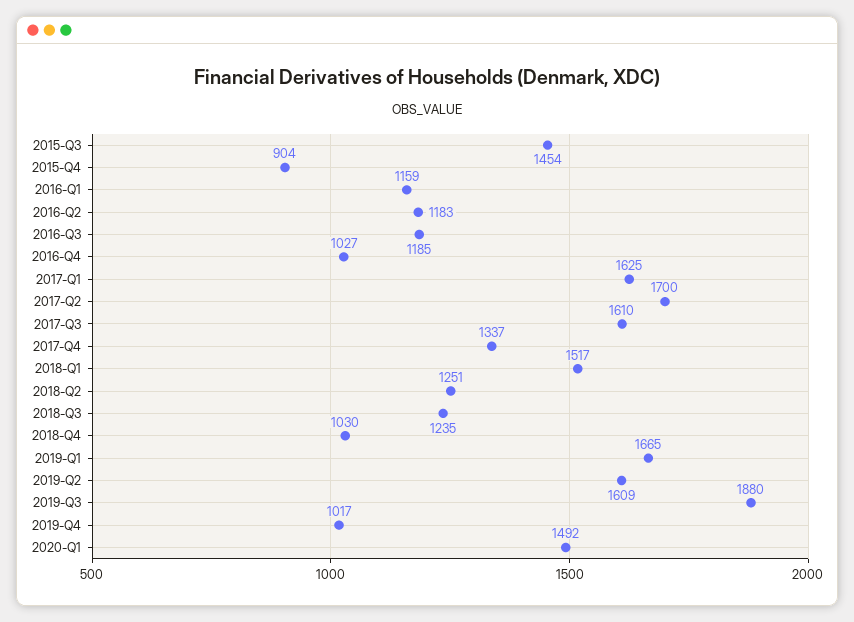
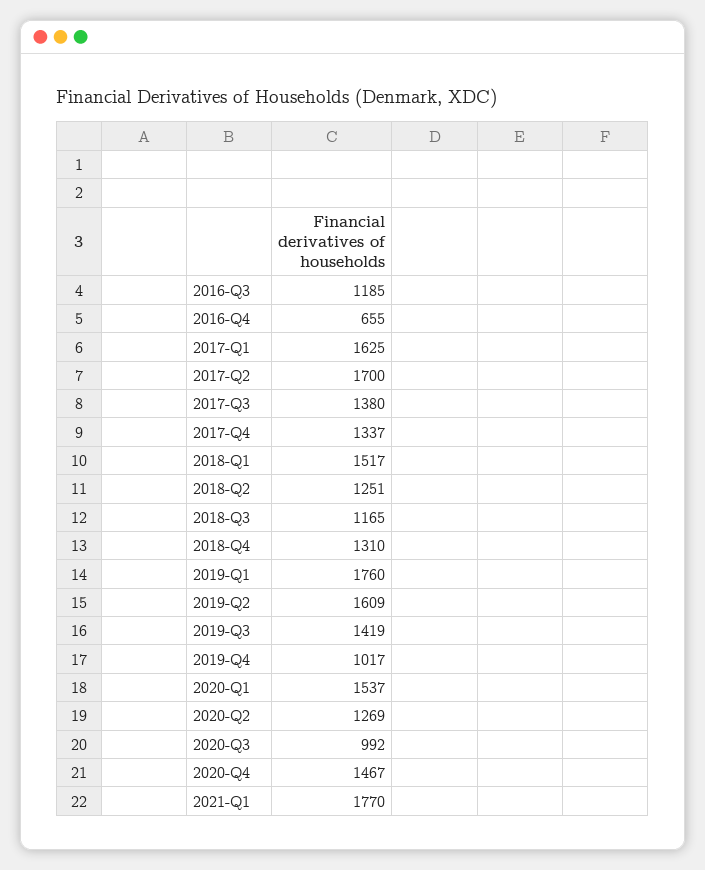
2015-Q3: 1454 -> none
2015-Q4: 904 -> none
2016-Q1: 1159 -> none
2016-Q2: 1183 -> none
2016-Q4: 1027 -> 655
2017-Q3: 1610 -> 1380
2018-Q3: 1235 -> 1165
2018-Q4: 1030 -> 1310
2019-Q1: 1665 -> 1760
2019-Q3: 1880 -> 1419
2020-Q1: 1492 -> 1537
2020-Q2: none -> 1269
2020-Q3: none -> 992
2020-Q4: none -> 1467
2021-Q1: none -> 1770

